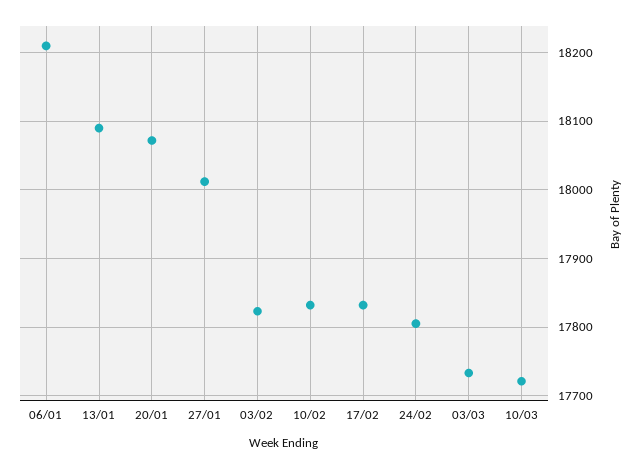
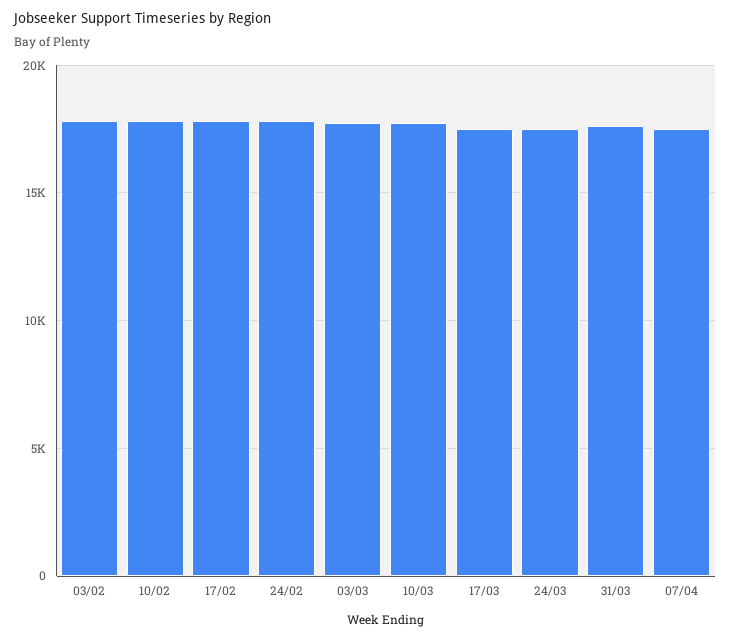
06/01: 18210 -> none
13/01: 18090 -> none
20/01: 18070 -> none
27/01: 18010 -> none
17/03: none -> 17500
24/03: none -> 17500
31/03: none -> 17500
07/04: none -> 17500

